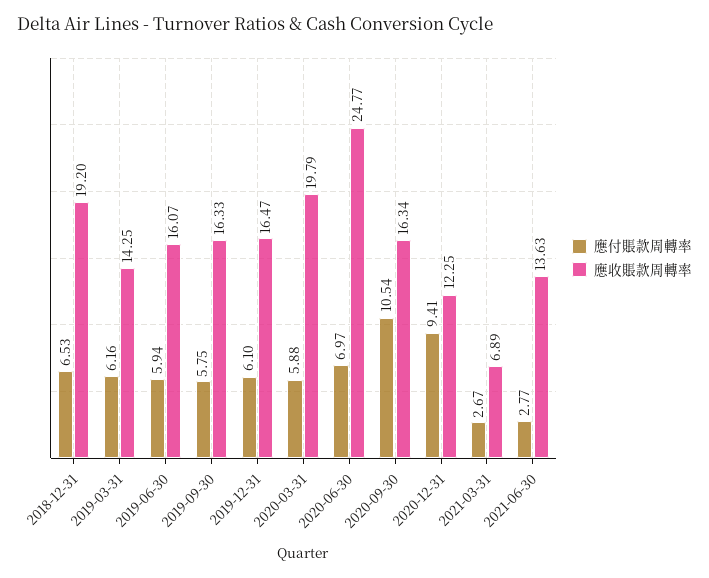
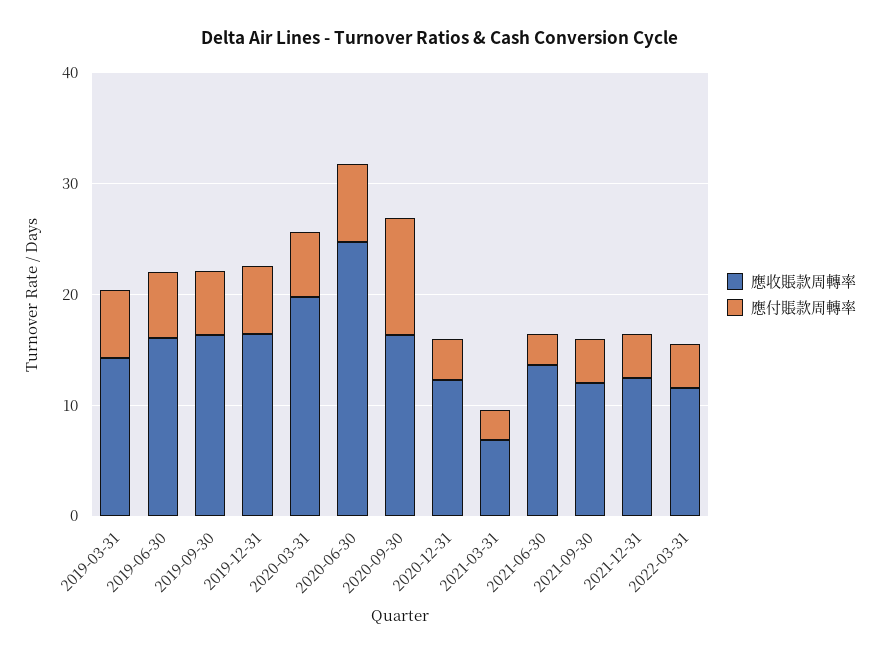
應付賬款周轉率, 2018-12-31: 6.53 -> none
應收賬款周轉率, 2018-12-31: 19.2 -> none
應付賬款周轉率, 2020-12-31: 9.41 -> 4
應收賬款周轉率, 2021-09-30: none -> 12
應付賬款周轉率, 2021-09-30: none -> 4
應收賬款周轉率, 2021-12-31: none -> 12
應付賬款周轉率, 2021-12-31: none -> 4
應收賬款周轉率, 2022-03-31: none -> 12
應付賬款周轉率, 2022-03-31: none -> 4

